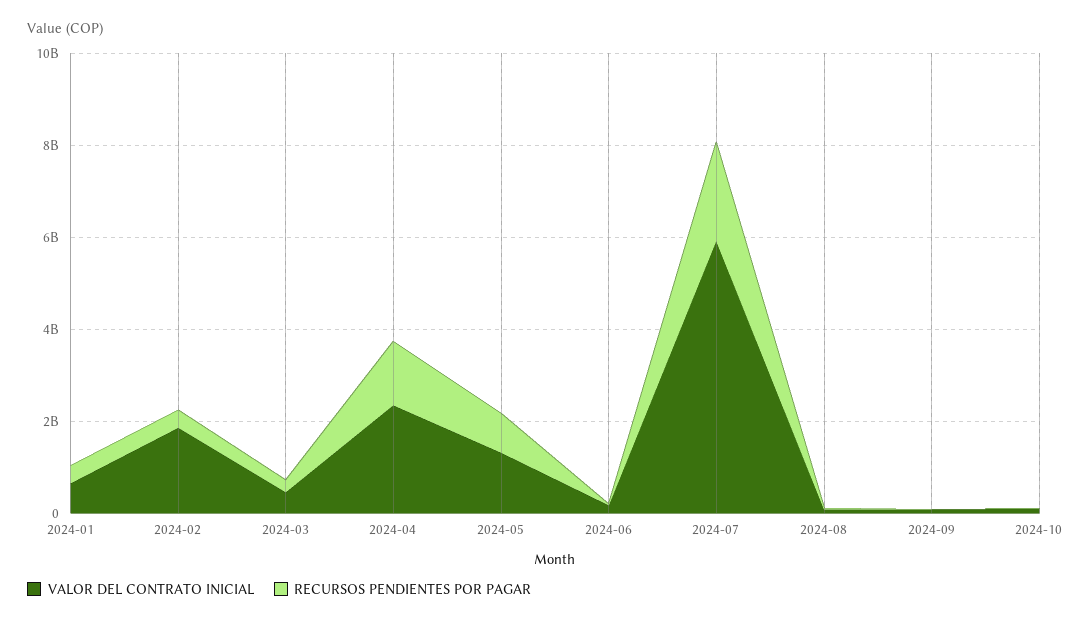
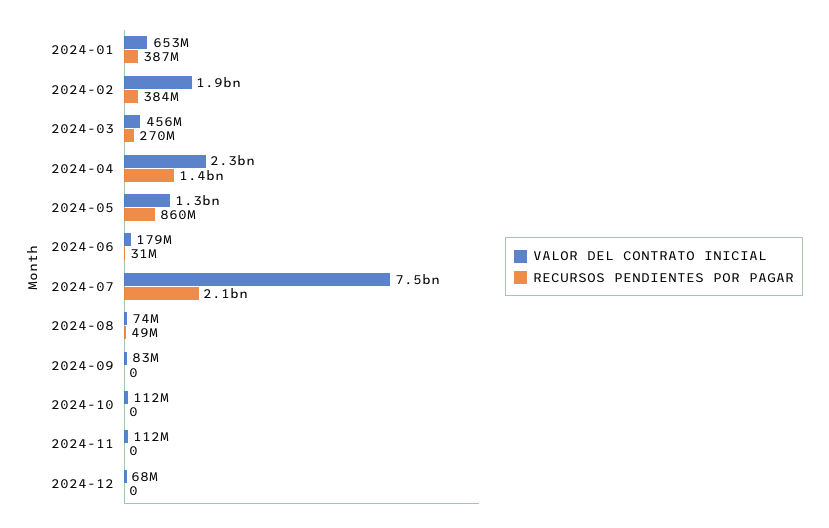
VALOR DEL CONTRATO INICIAL, 2024-07: 6000000000 -> 7500000000
VALOR DEL CONTRATO INICIAL, 2024-11: none -> 112000000
RECURSOS PENDIENTES POR PAGAR, 2024-11: none -> 0
VALOR DEL CONTRATO INICIAL, 2024-12: none -> 68000000
RECURSOS PENDIENTES POR PAGAR, 2024-12: none -> 0

